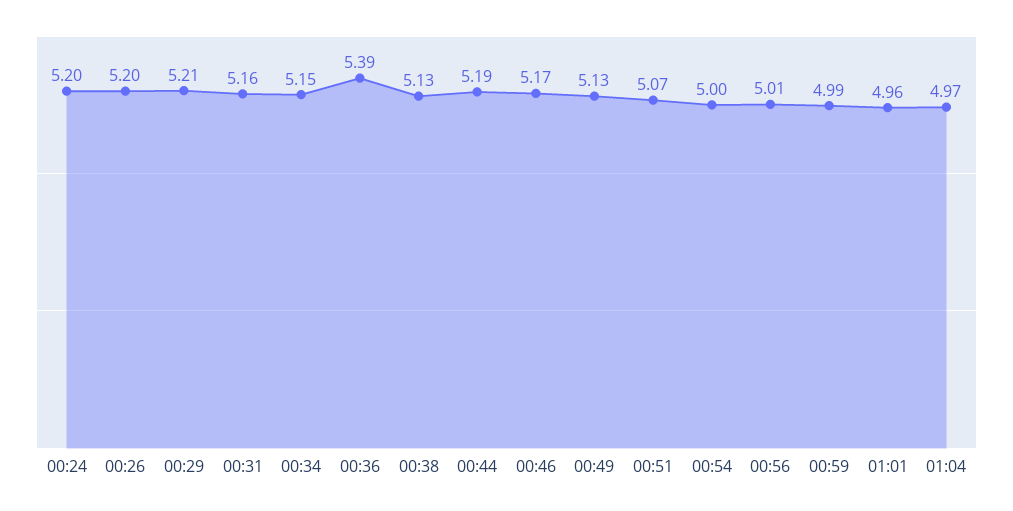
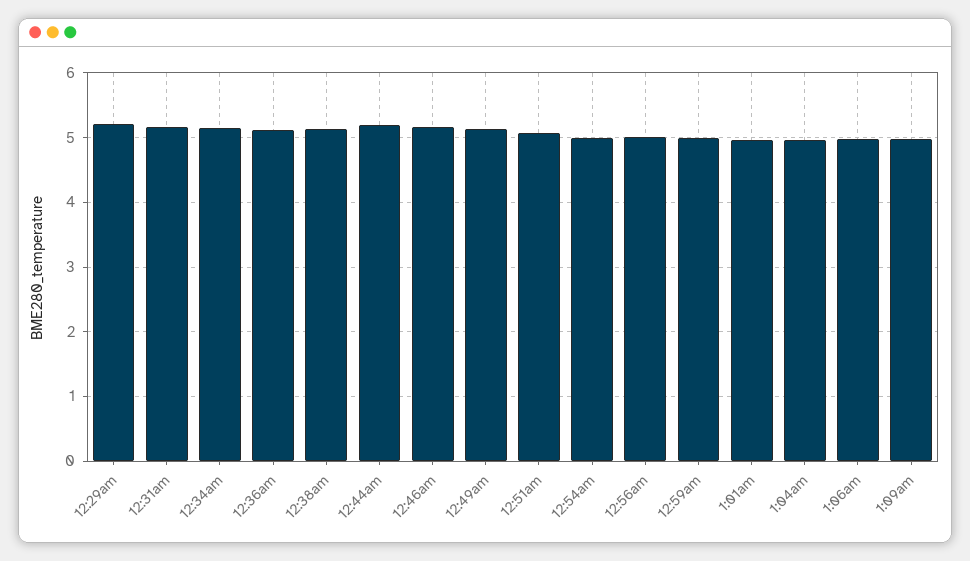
00:24: 5.2 -> none
00:26: 5.2 -> none
00:36: 5.39 -> 5.1
1:06am: none -> 5
1:09am: none -> 5

